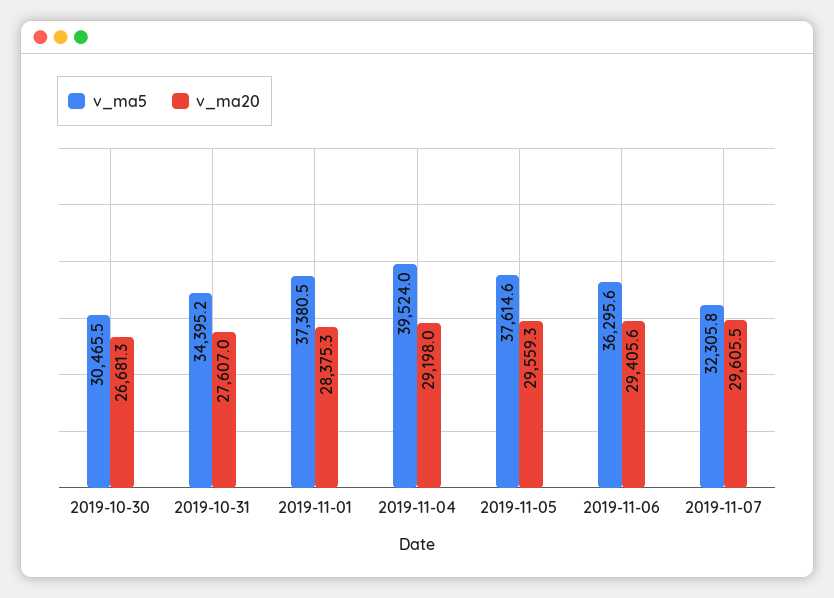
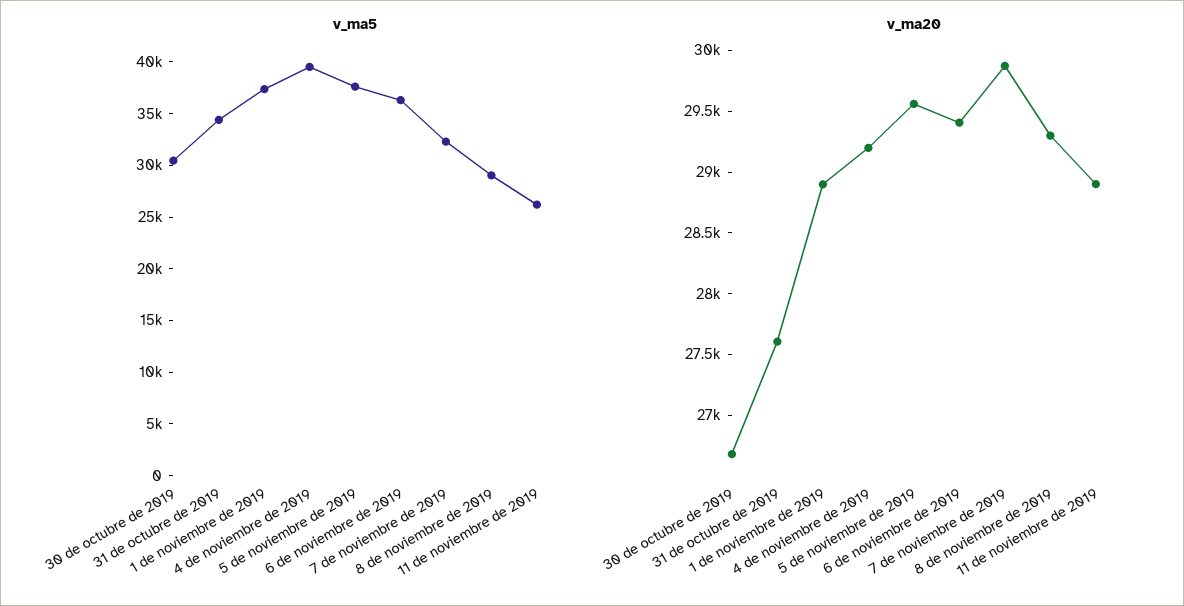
v_ma20, 2019-11-01: 28375.3 -> 28900
v_ma20, 2019-11-07: 29605.5 -> 29900
v_ma5, 8 de noviembre de 2019: none -> 29000
v_ma5, 11 de noviembre de 2019: none -> 26000
v_ma20, 8 de noviembre de 2019: none -> 29300
v_ma20, 11 de noviembre de 2019: none -> 28900

